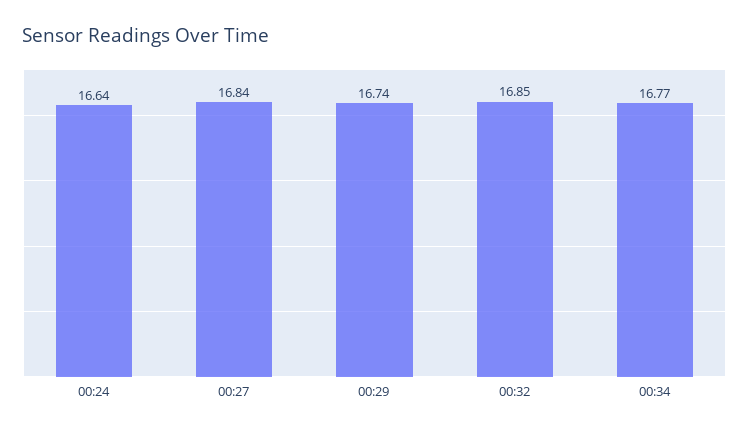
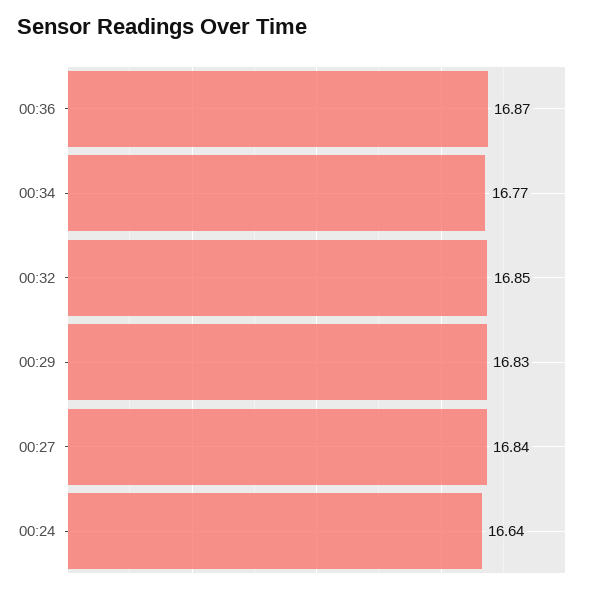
00:29: 16.74 -> 16.83
00:36: none -> 16.87

